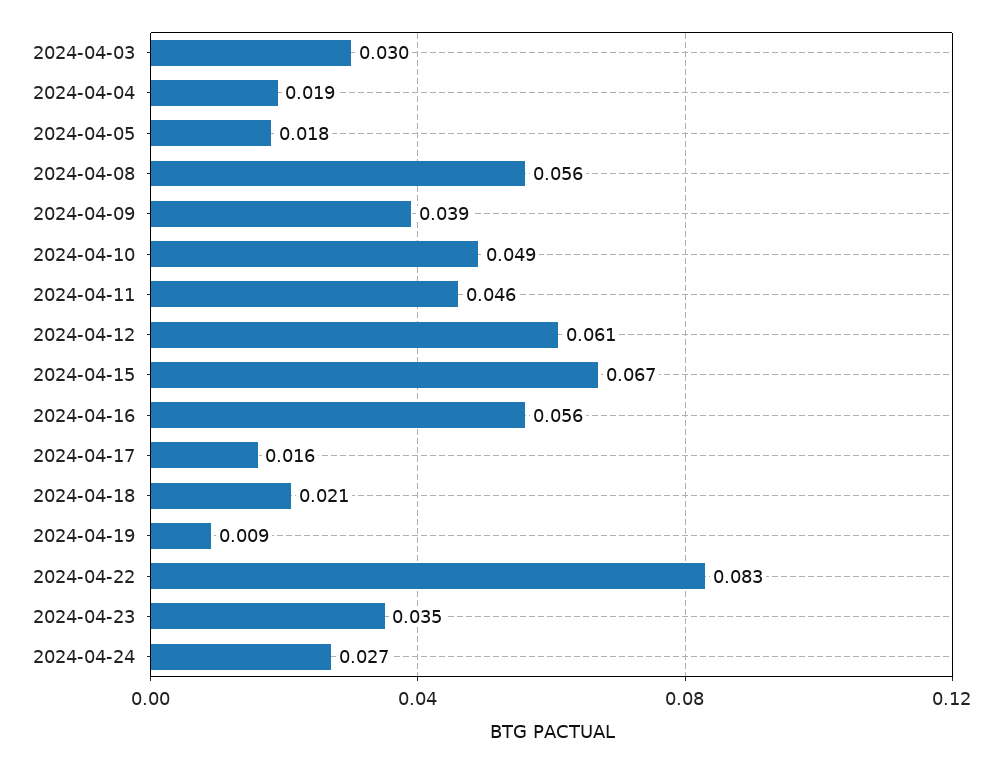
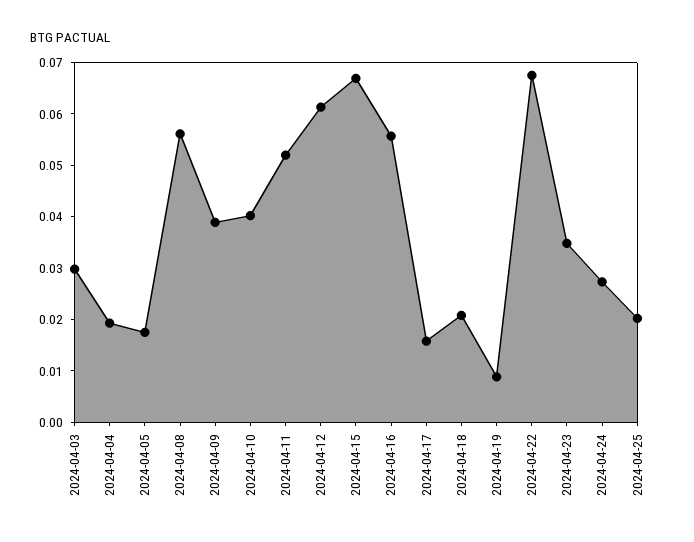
2024-04-10: 0.049 -> 0.04
2024-04-11: 0.046 -> 0.052
2024-04-22: 0.083 -> 0.068
2024-04-25: none -> 0.02

